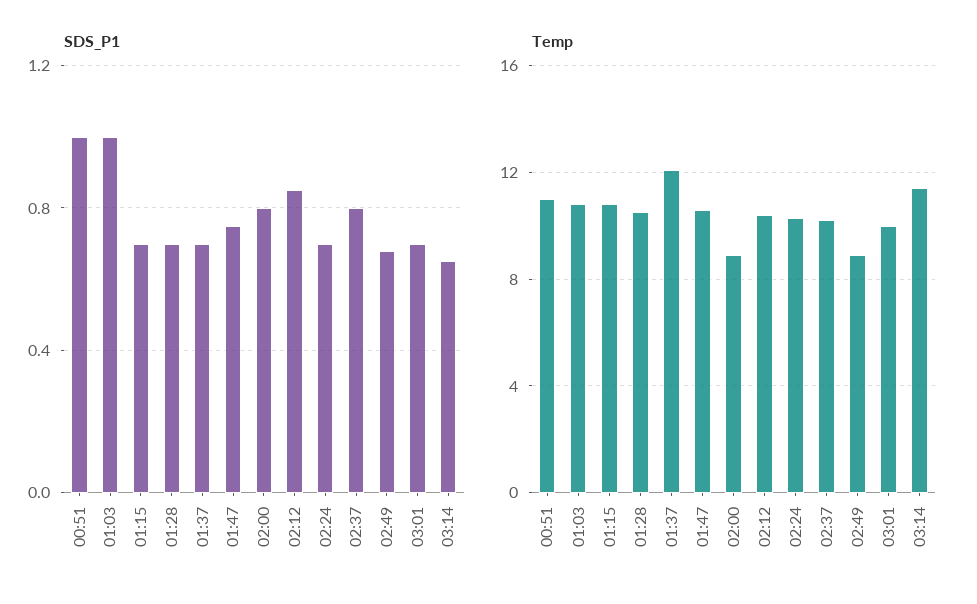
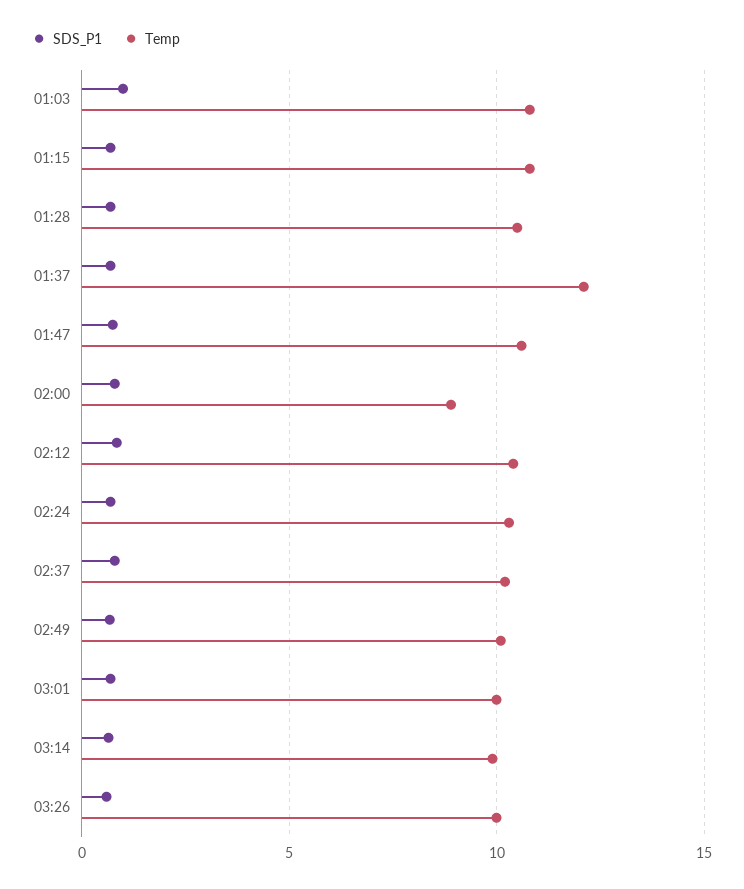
SDS_P1, 00:51: 1 -> none
Temp, 00:51: 11 -> none
Temp, 02:49: 9 -> 10
Temp, 03:14: 11.5 -> 10
SDS_P1, 03:26: none -> 0.5
Temp, 03:26: none -> 10

